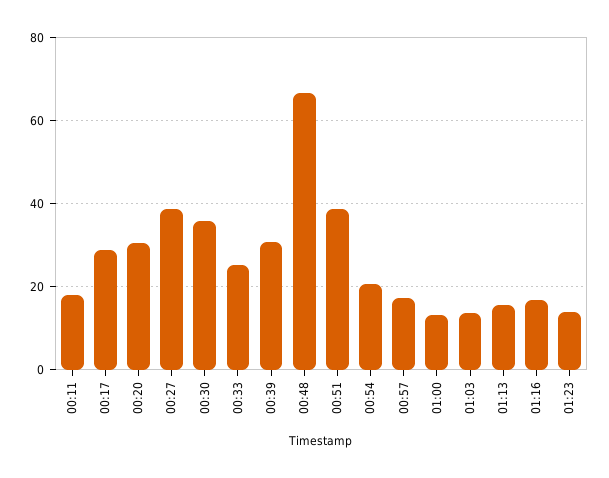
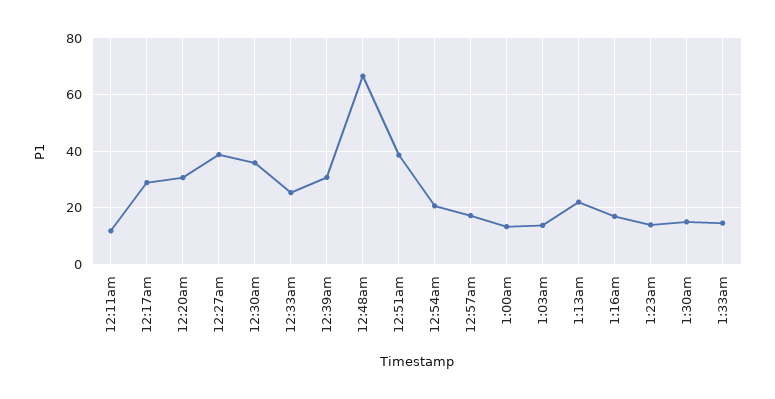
00:11: 18 -> 12.5
01:13: 16 -> 22.5
1:30am: none -> 15
1:33am: none -> 15

